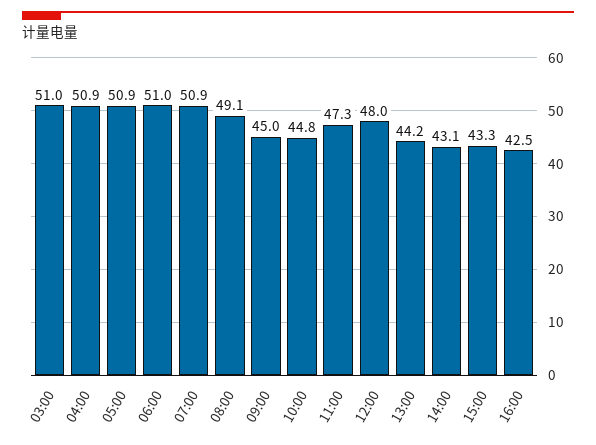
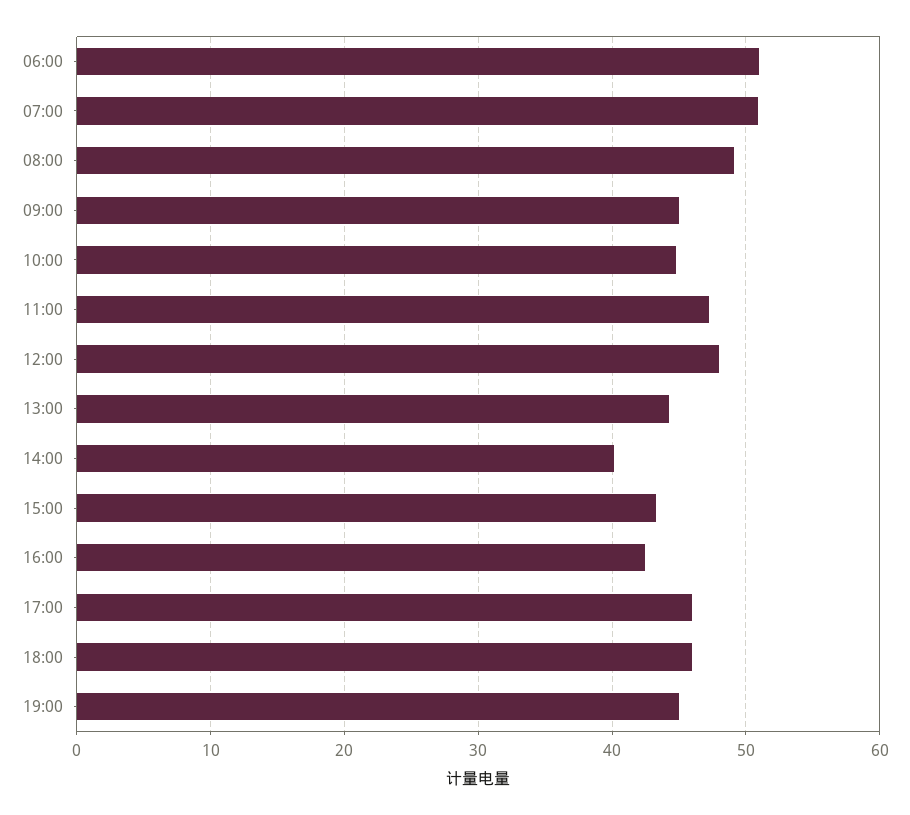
03:00: 51 -> none
04:00: 50.9 -> none
05:00: 50.9 -> none
14:00: 43.1 -> 40
17:00: none -> 46
18:00: none -> 46
19:00: none -> 45

